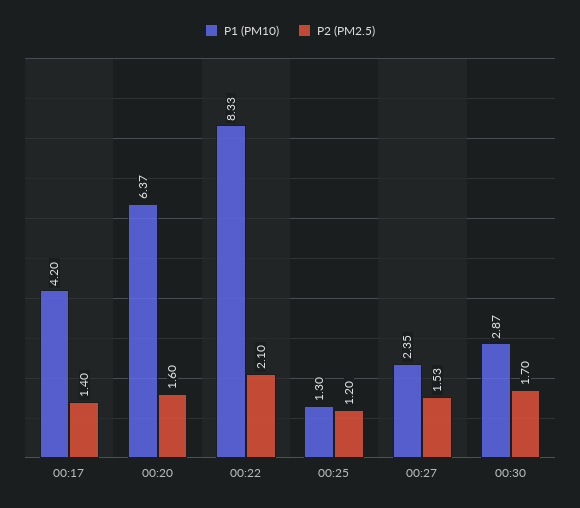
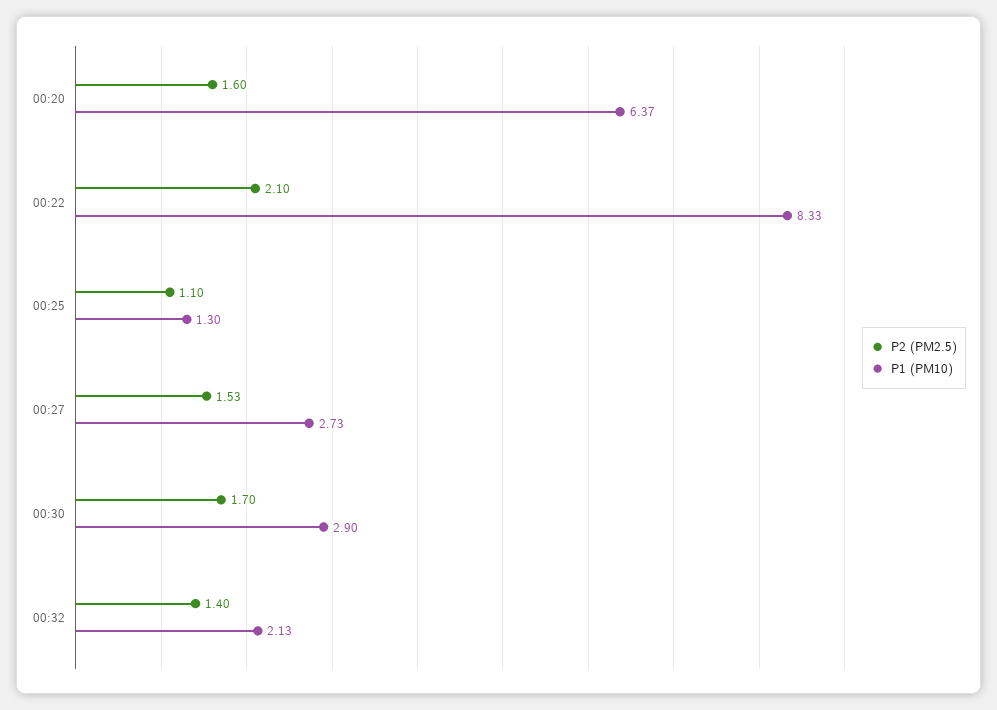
P1 (PM10), 00:17: 4.2 -> none
P2 (PM2.5), 00:17: 1.4 -> none
P2 (PM2.5), 00:25: 1.2 -> 1.1
P1 (PM10), 00:27: 2.35 -> 2.73
P1 (PM10), 00:30: 2.87 -> 2.9
P2 (PM2.5), 00:32: none -> 1.4
P1 (PM10), 00:32: none -> 2.13

